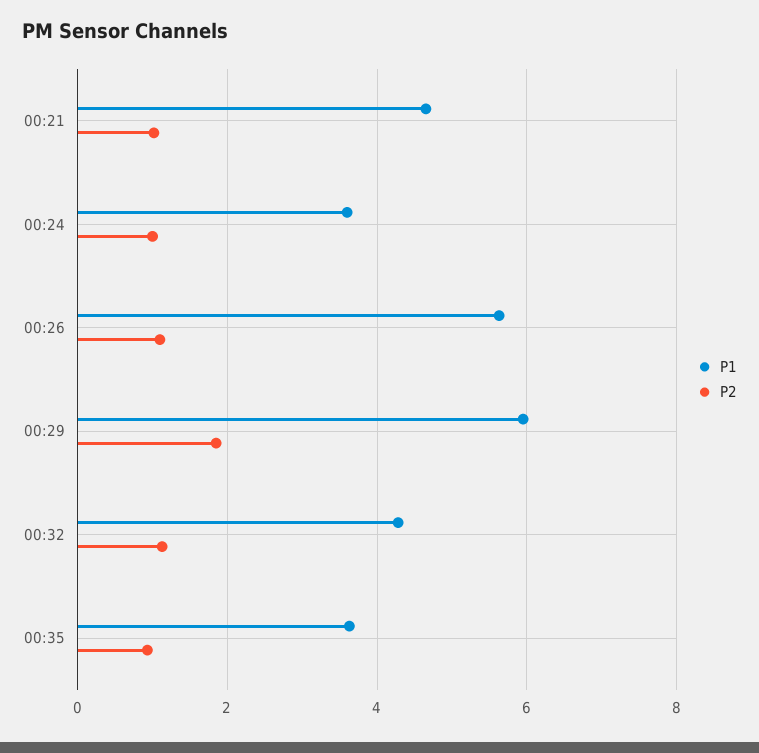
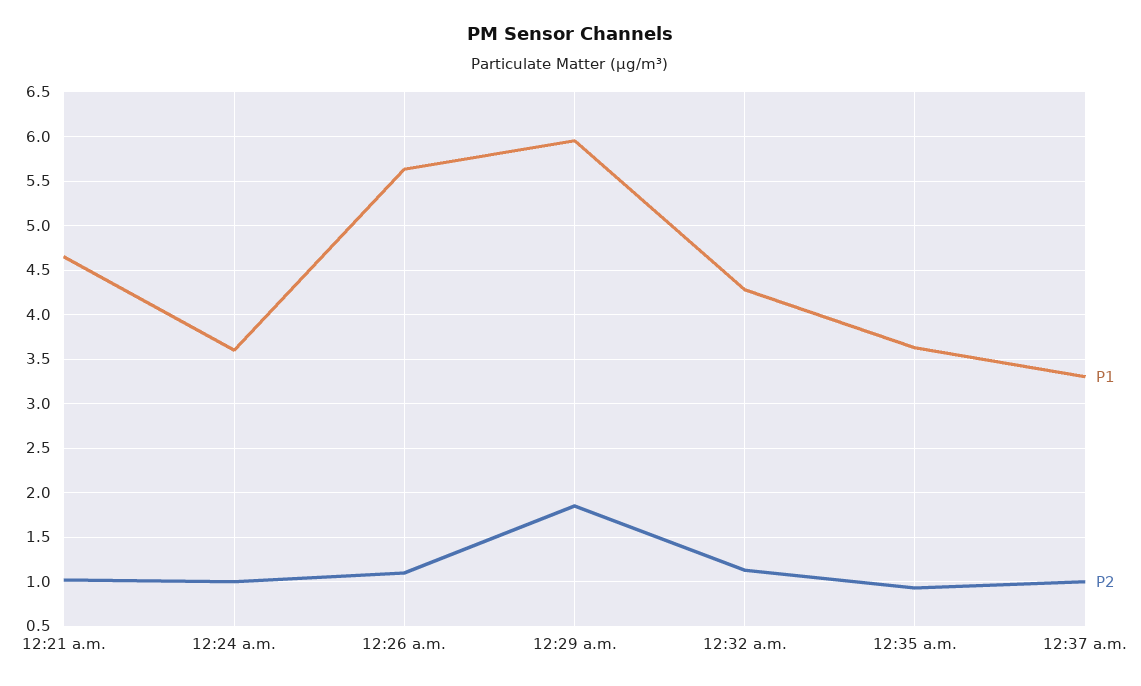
P1, 12:37 a.m.: none -> 3.3
P2, 12:37 a.m.: none -> 1

